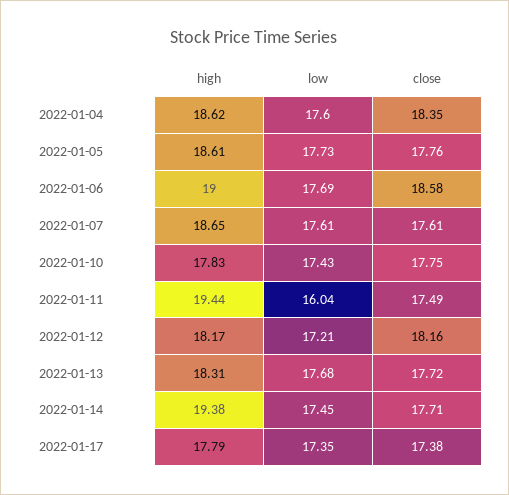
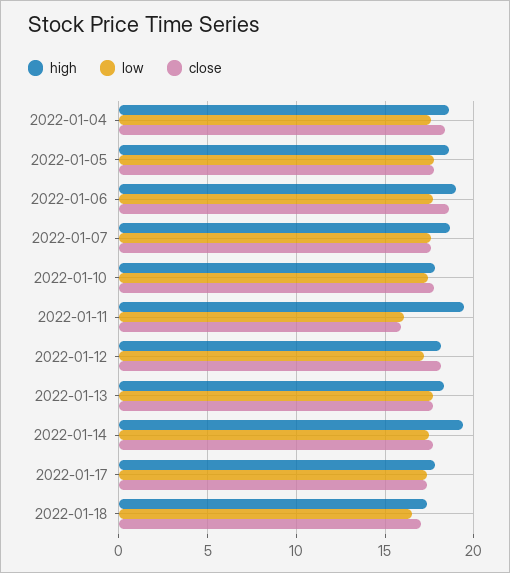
close, 2022-01-11: 17.49 -> 16
high, 2022-01-18: none -> 17.5
low, 2022-01-18: none -> 16.5
close, 2022-01-18: none -> 17

